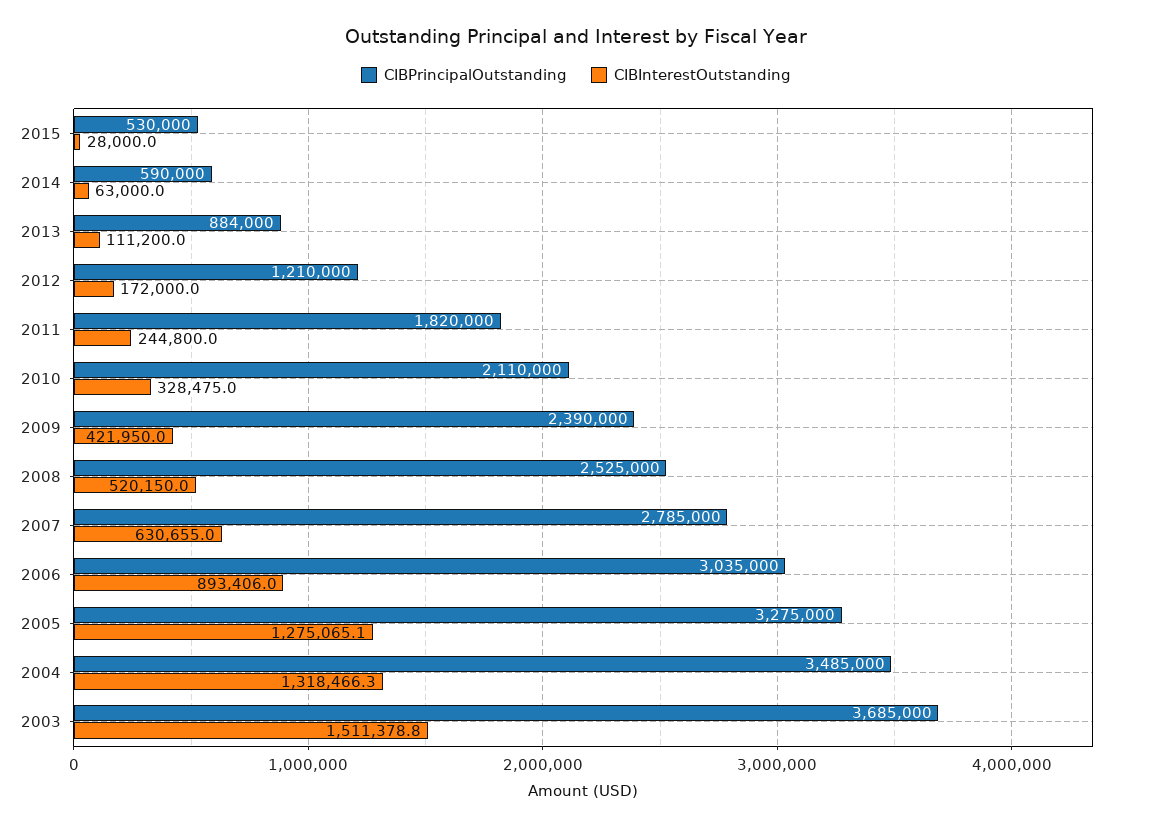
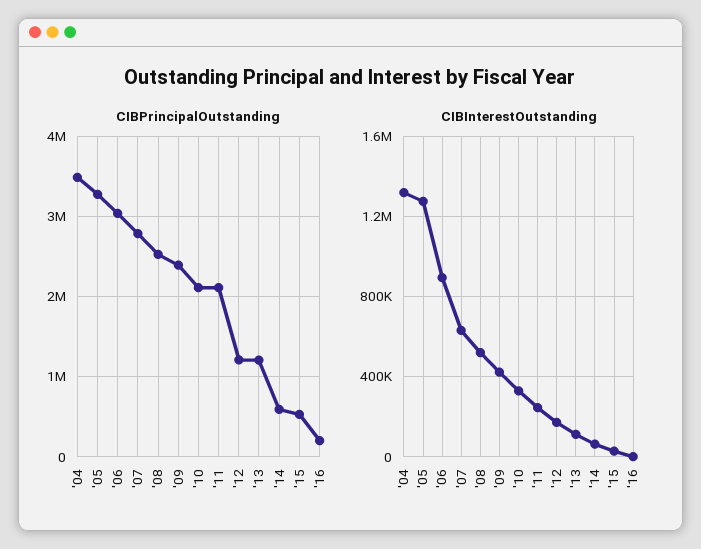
CIBPrincipalOutstanding, 2013: 884000 -> 1200000
CIBPrincipalOutstanding, 2011: 1820000 -> 2100000
CIBPrincipalOutstanding, 2003: 3685000 -> none
CIBInterestOutstanding, 2003: 1511378.8 -> none
CIBPrincipalOutstanding, '16: none -> 200000
CIBInterestOutstanding, '16: none -> 0

